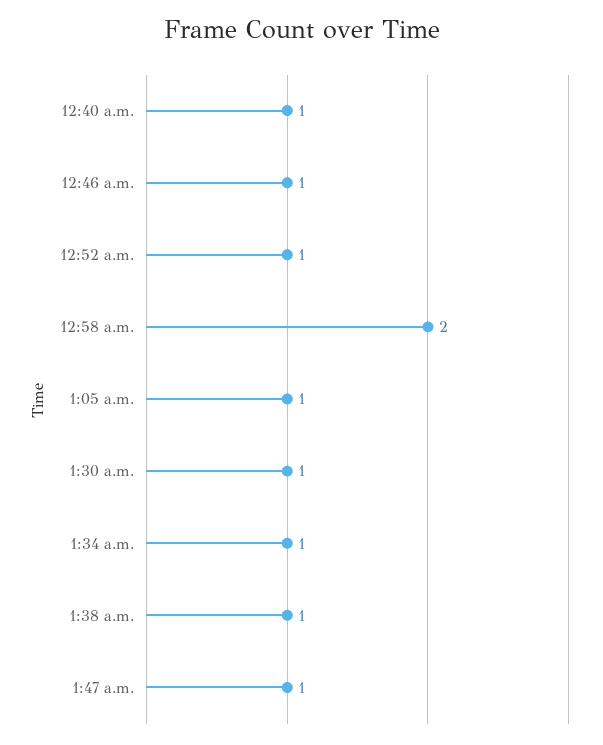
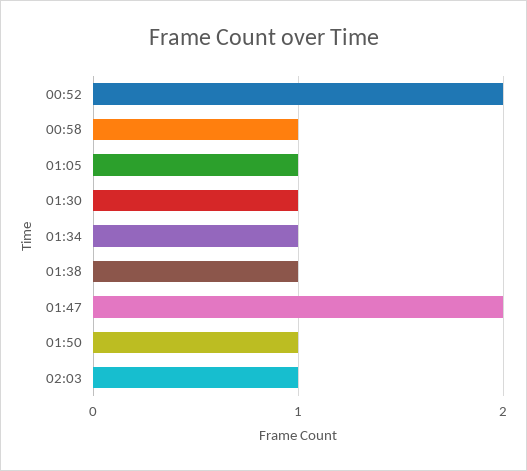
12:40 a.m.: 1 -> none
12:46 a.m.: 1 -> none
12:52 a.m.: 1 -> 2
12:58 a.m.: 2 -> 1
1:47 a.m.: 1 -> 2
01:50: none -> 1
02:03: none -> 1

